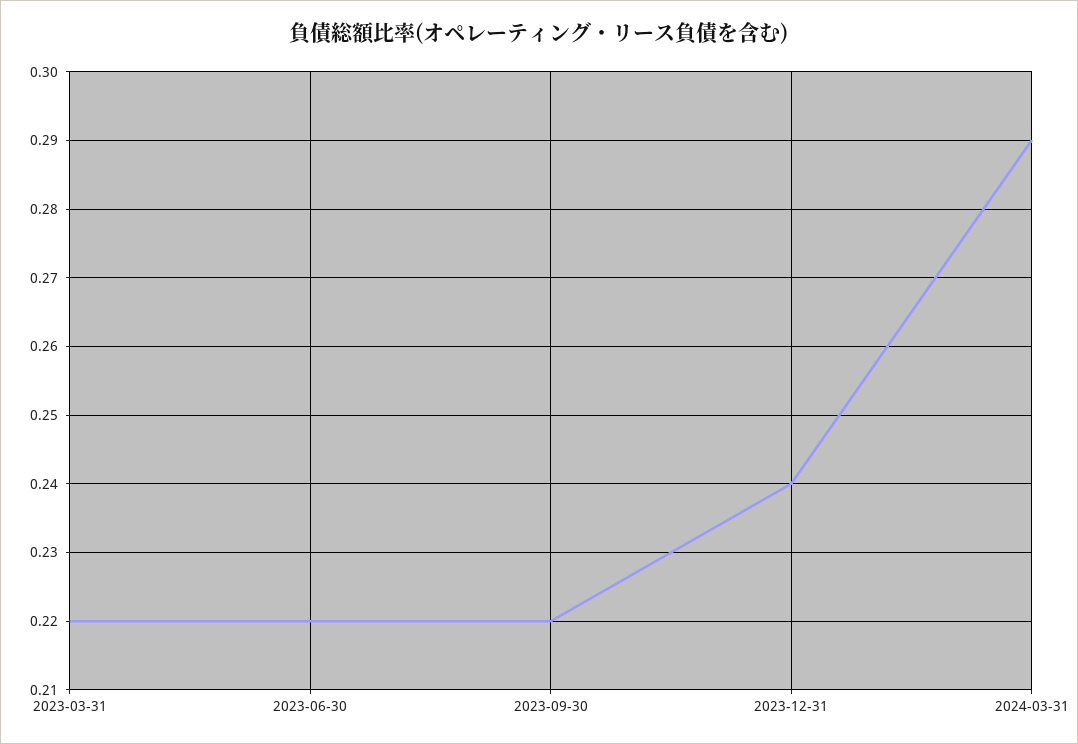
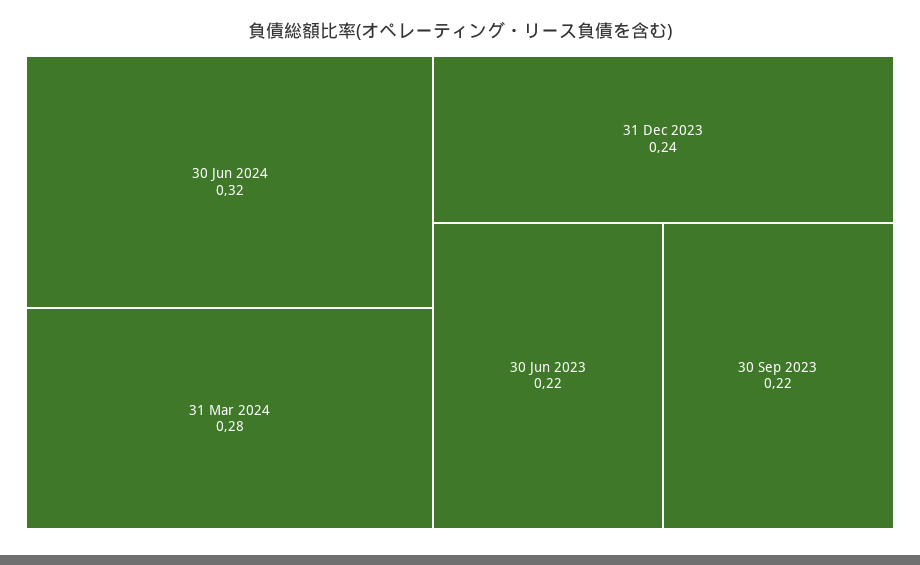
2023-03-31: 0.22 -> none
2024-03-31: 0.29 -> 0.28
30 Jun 2024: none -> 0.32

